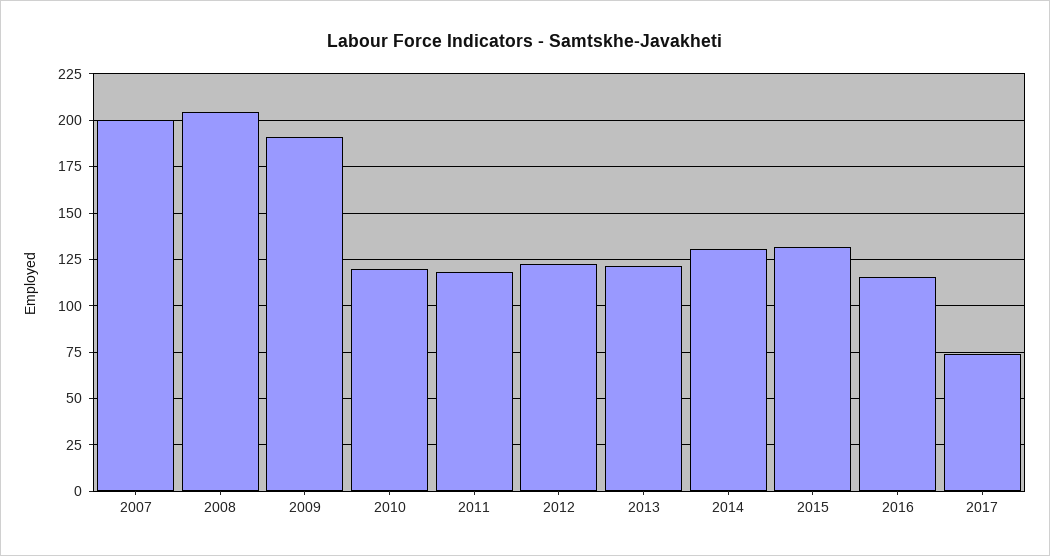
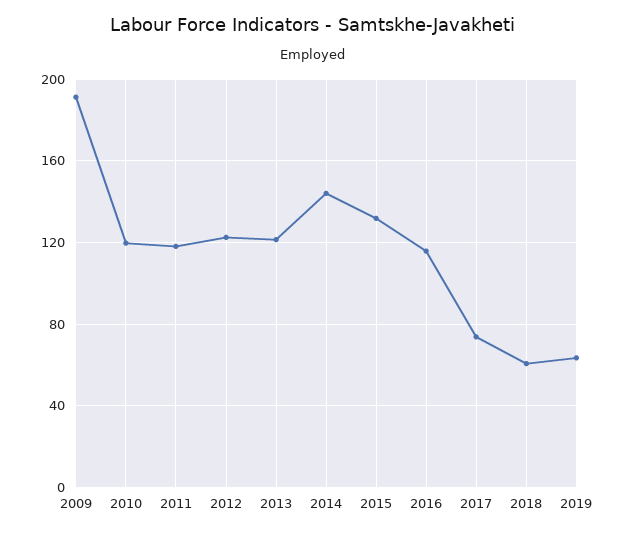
2007: 200 -> none
2008: 205 -> none
2014: 130 -> 145
2018: none -> 60
2019: none -> 65

